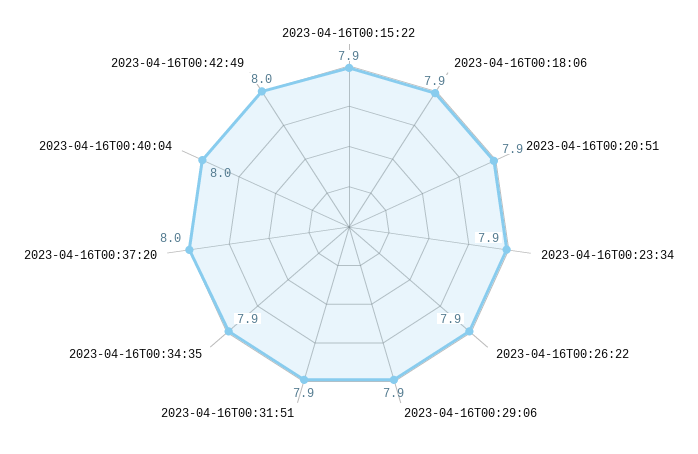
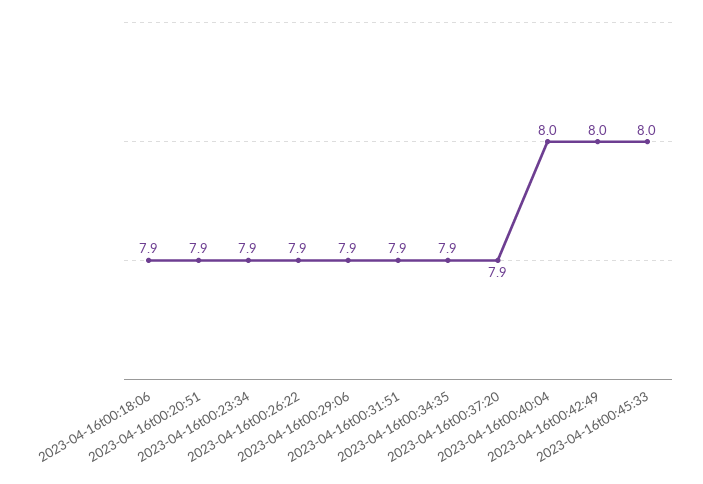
2023-04-16T00:15:22: 7.9 -> none
2023-04-16T00:37:20: 8 -> 7.9
2023-04-16t00:45:33: none -> 8

